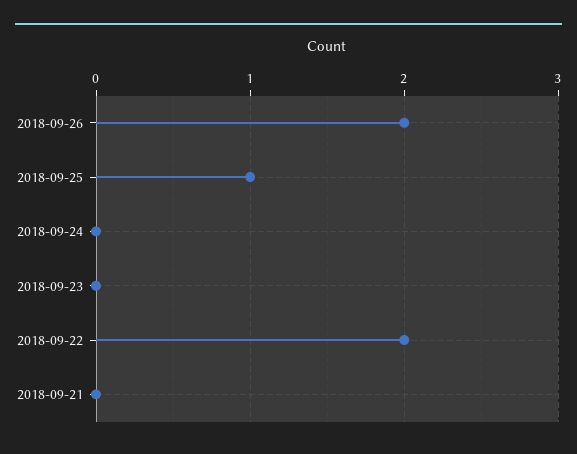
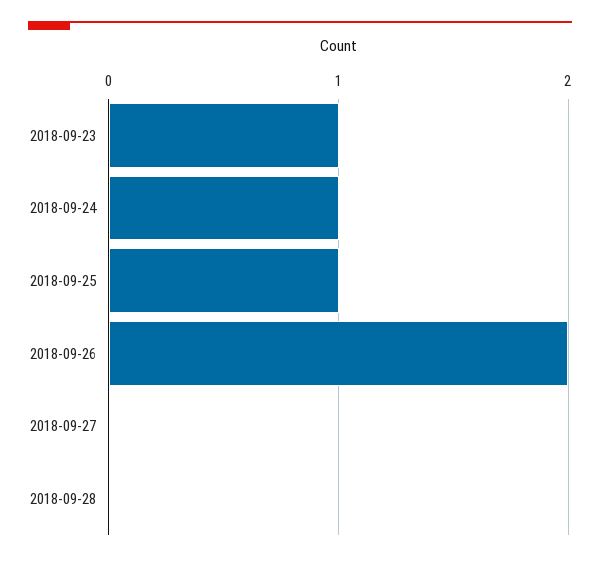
2018-09-24: 0 -> 1
2018-09-23: 0 -> 1
2018-09-22: 2 -> none
2018-09-21: 0 -> none
2018-09-27: none -> 0
2018-09-28: none -> 0

